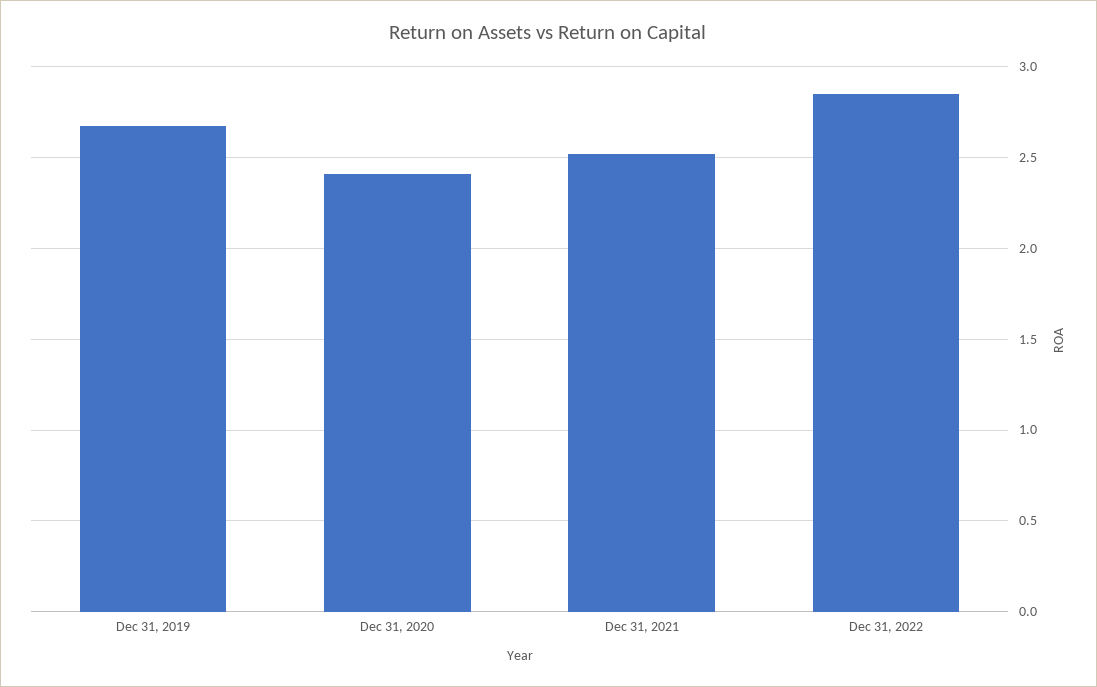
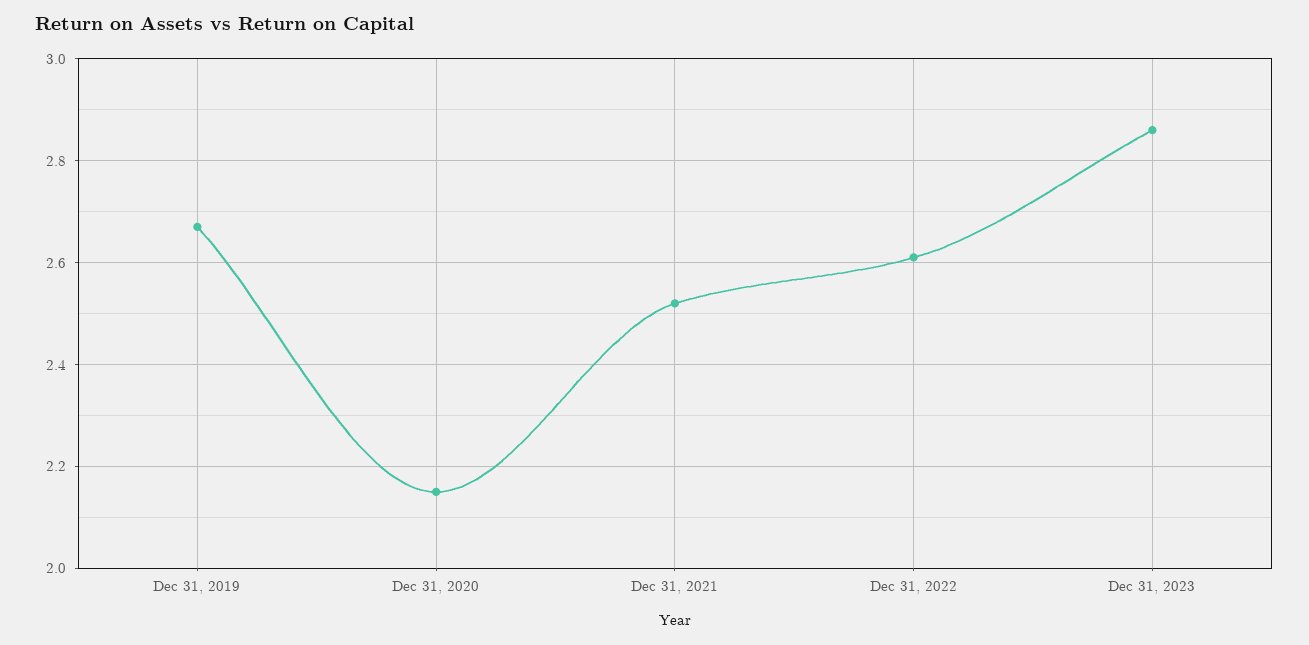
Dec 31, 2020: 2.4 -> 2.15
Dec 31, 2022: 2.85 -> 2.6
Dec 31, 2023: none -> 2.85

